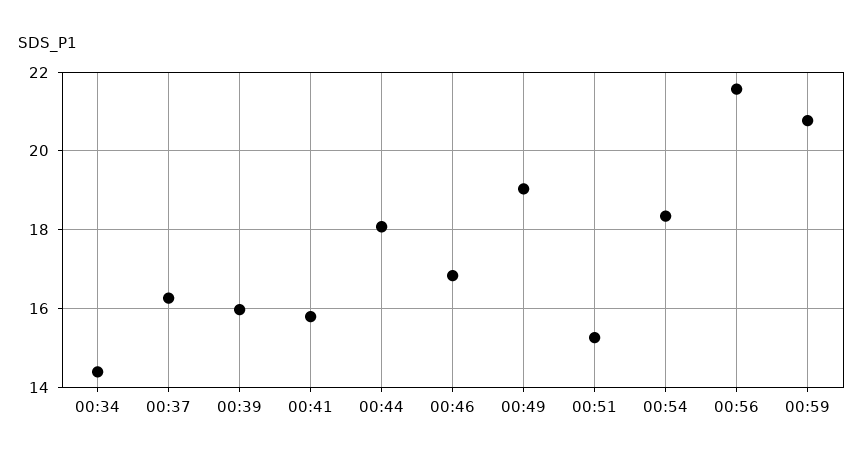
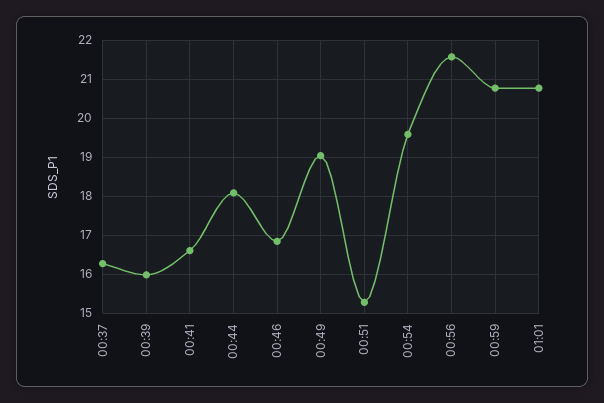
00:34: 14.4 -> none
00:41: 15.8 -> 16.6
00:54: 18.4 -> 19.6
01:01: none -> 20.8

